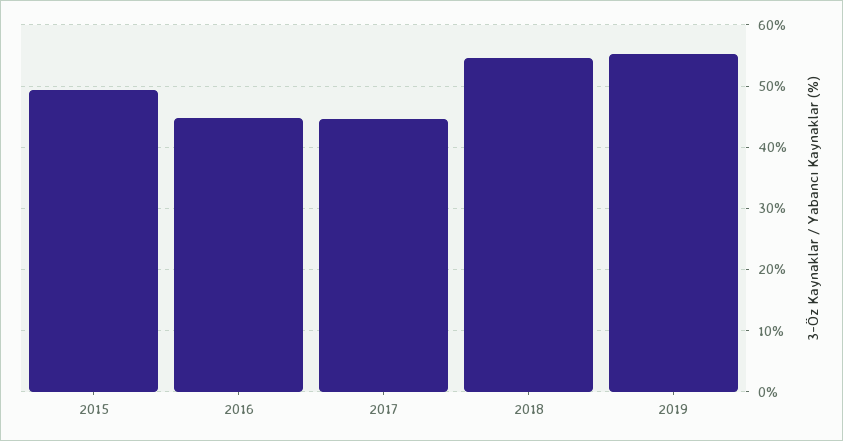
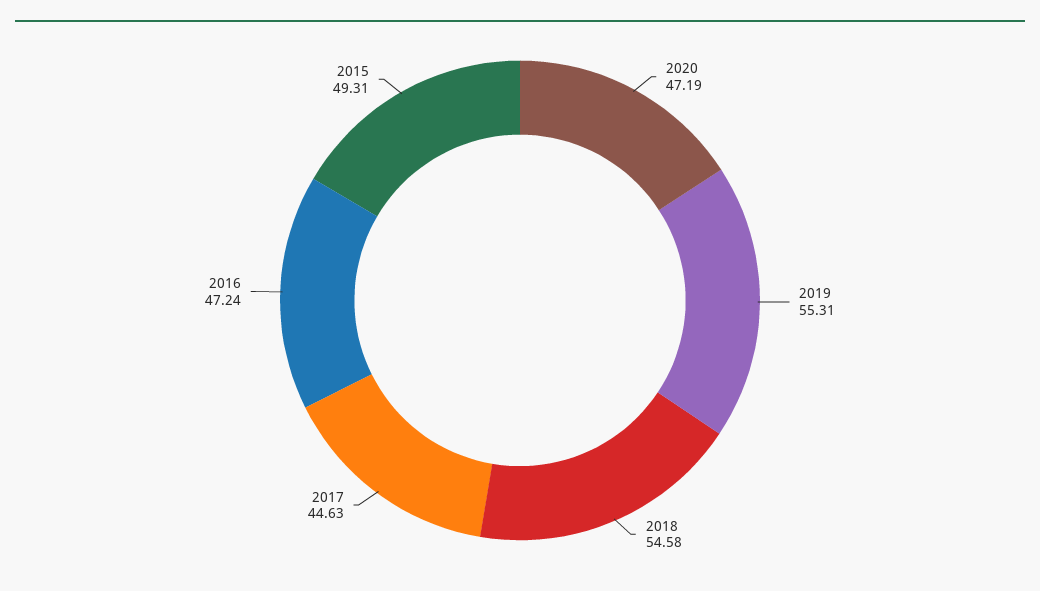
2016: 45 -> 47.24
2020: none -> 47.19

